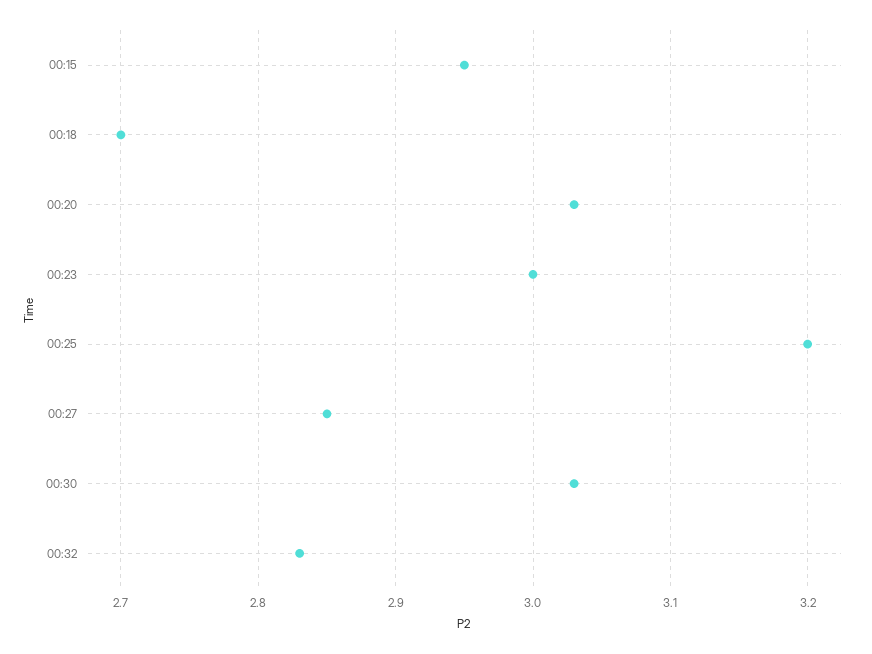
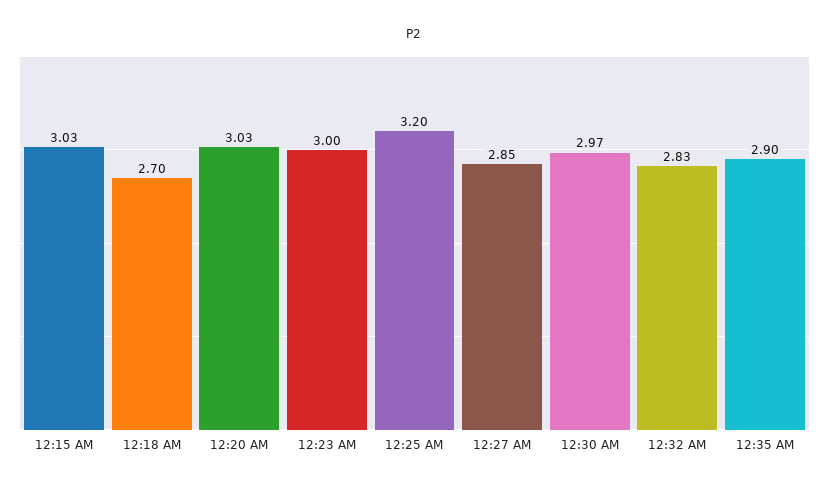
00:15: 2.95 -> 3.03
00:30: 3.03 -> 2.97
12:35 AM: none -> 2.9

